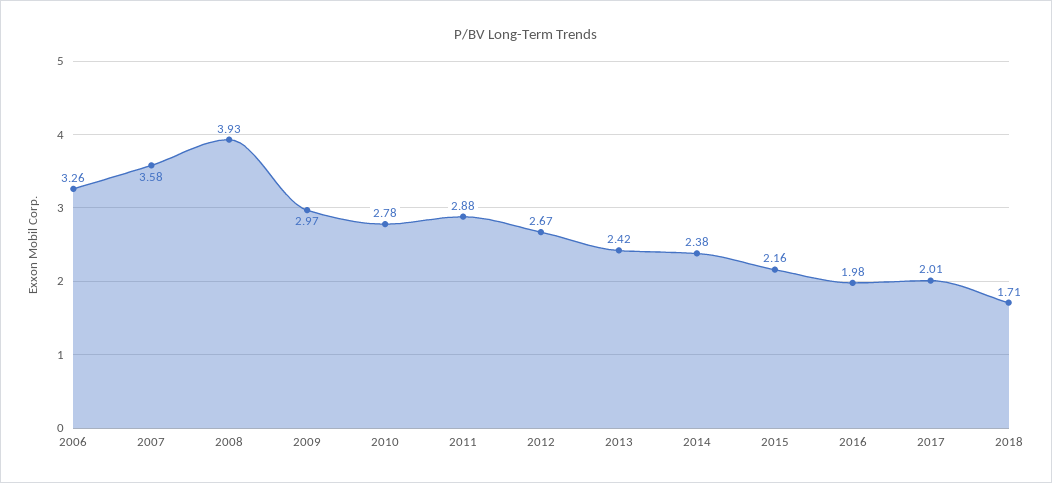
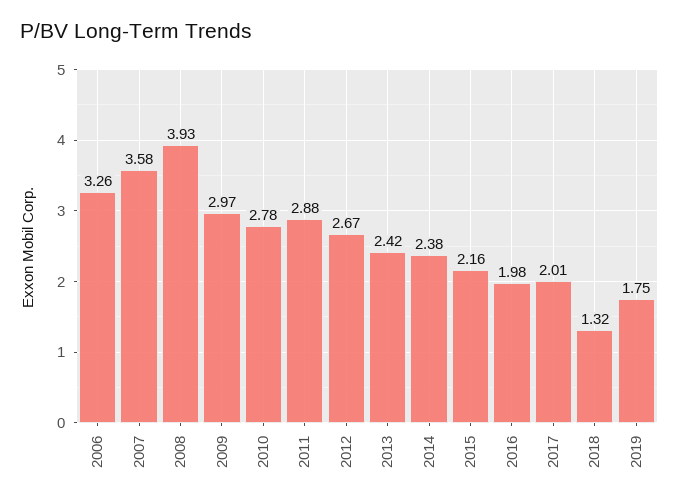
2018: 1.71 -> 1.32
2019: none -> 1.75

